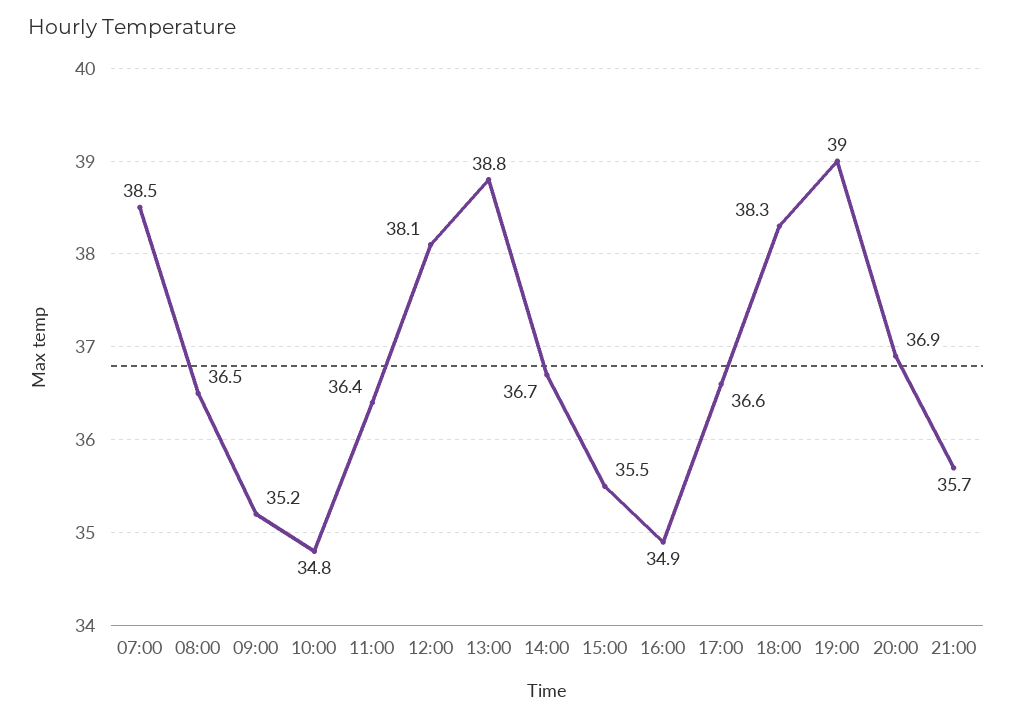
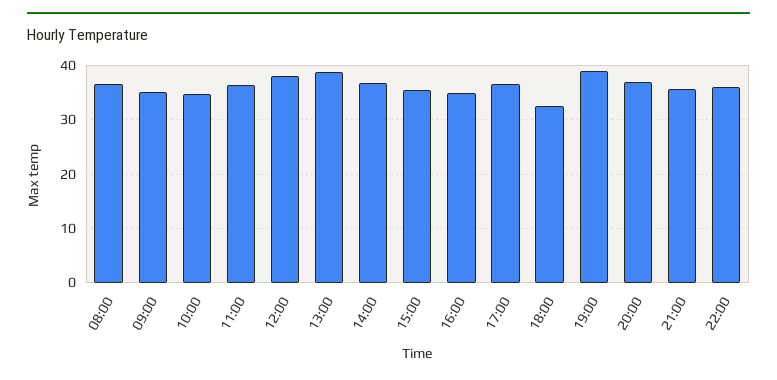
07:00: 38.5 -> none
18:00: 38.3 -> 32
22:00: none -> 36

